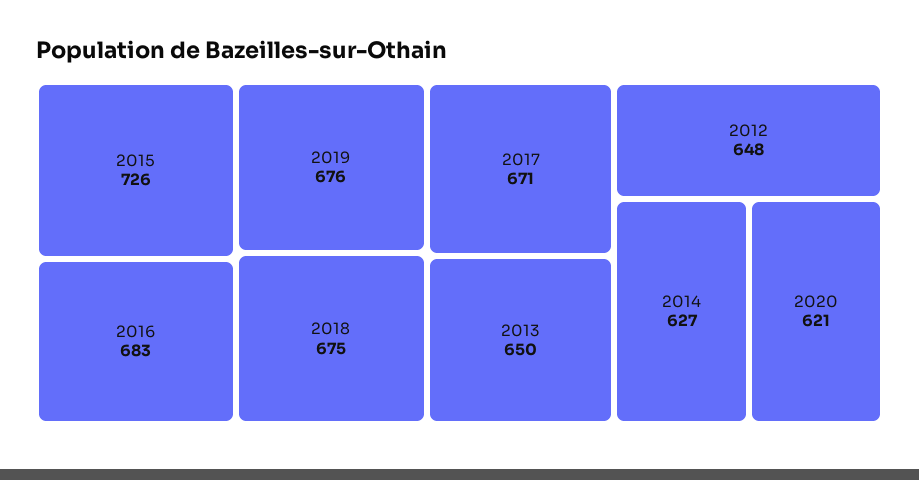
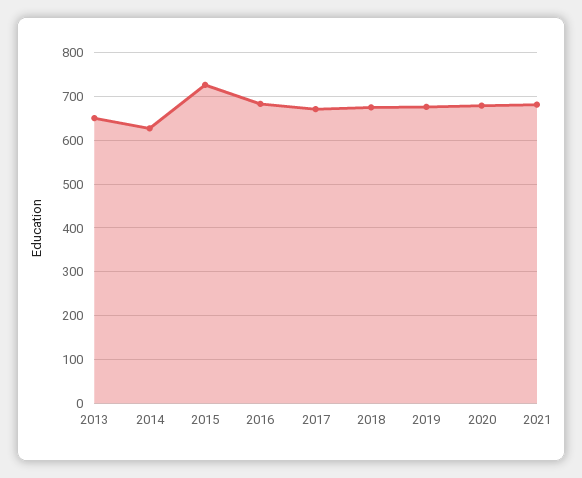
2012: 648 -> none
2020: 621 -> 680
2021: none -> 680

